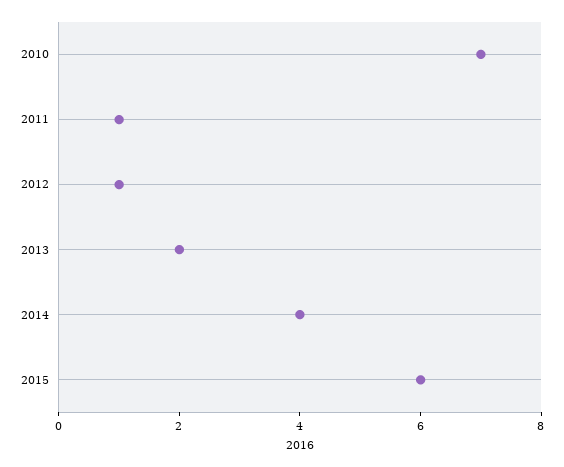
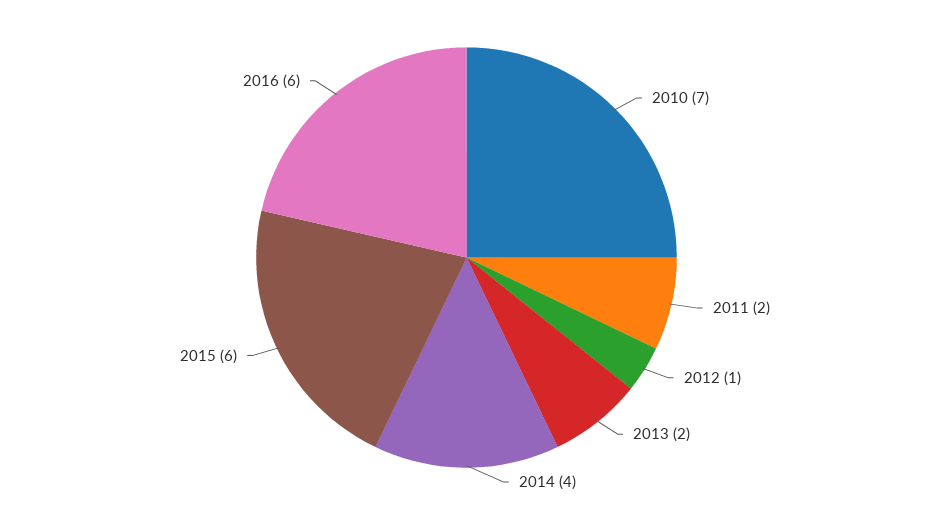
2011: 1 -> 2
2016: none -> 6

